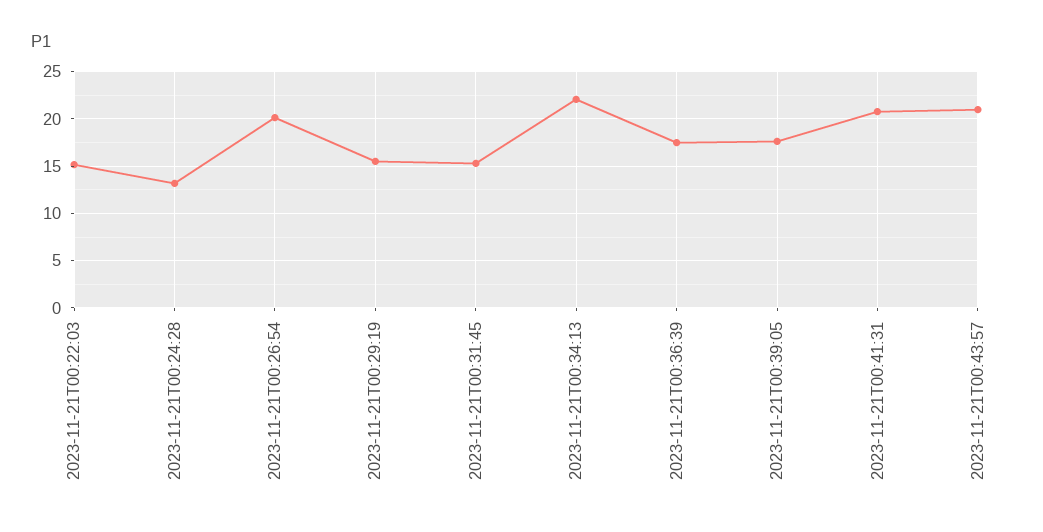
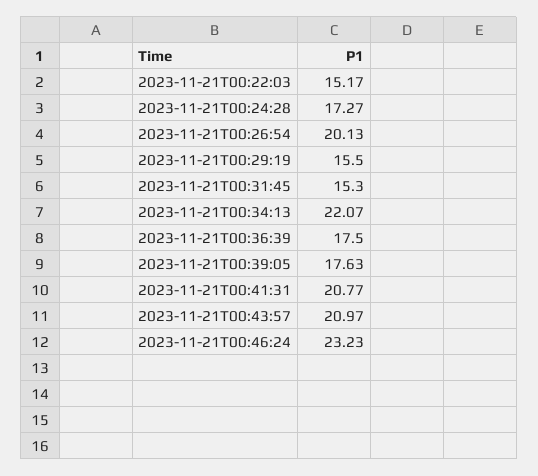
2023-11-21T00:24:28: 13 -> 17.27
2023-11-21T00:46:24: none -> 23.23

